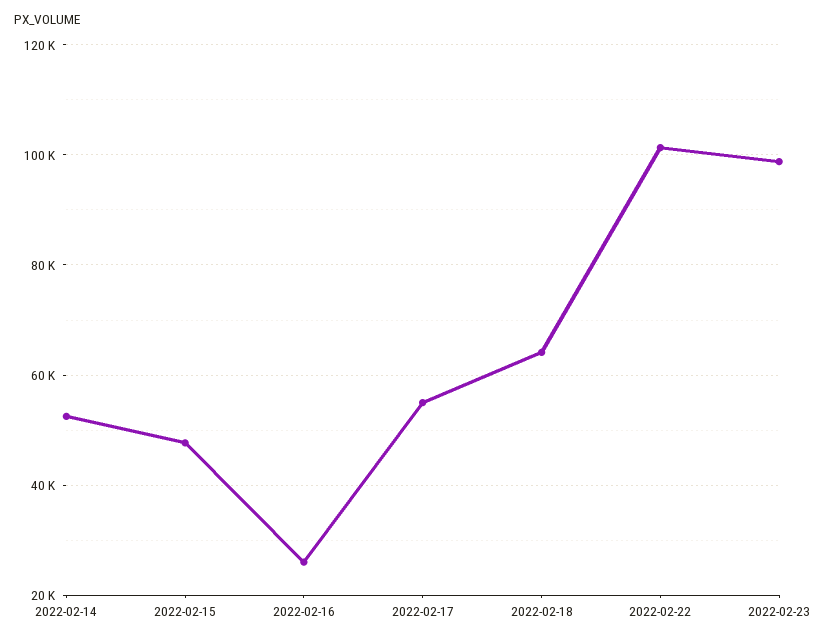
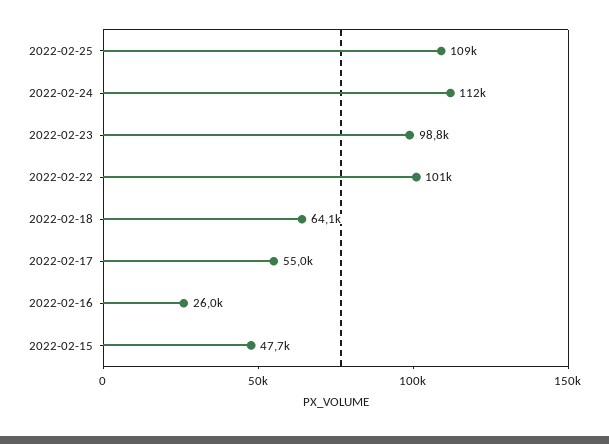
2022-02-14: 52000 -> none
2022-02-25: none -> 109000
2022-02-24: none -> 112000

